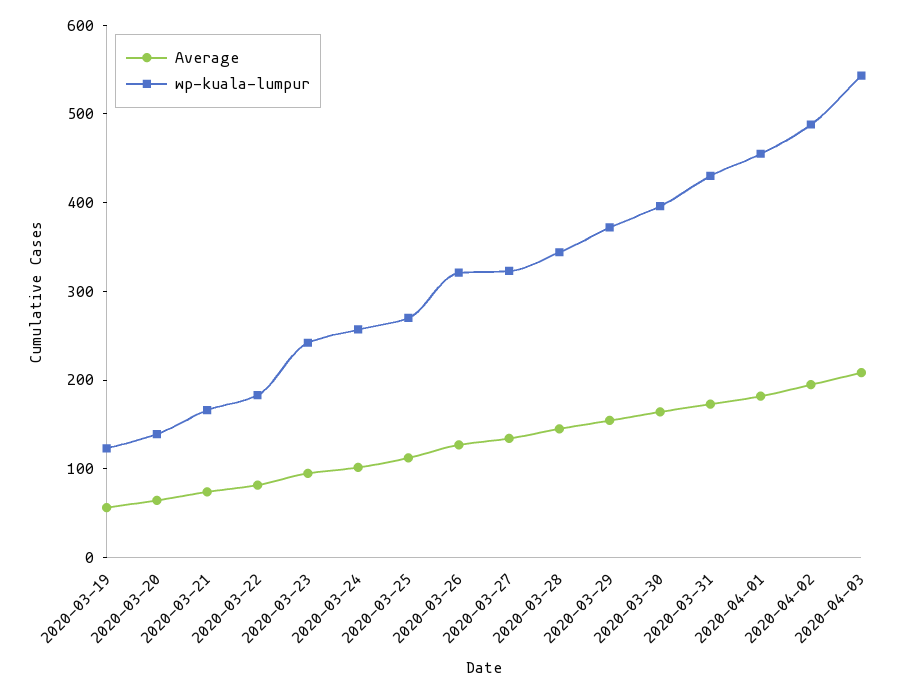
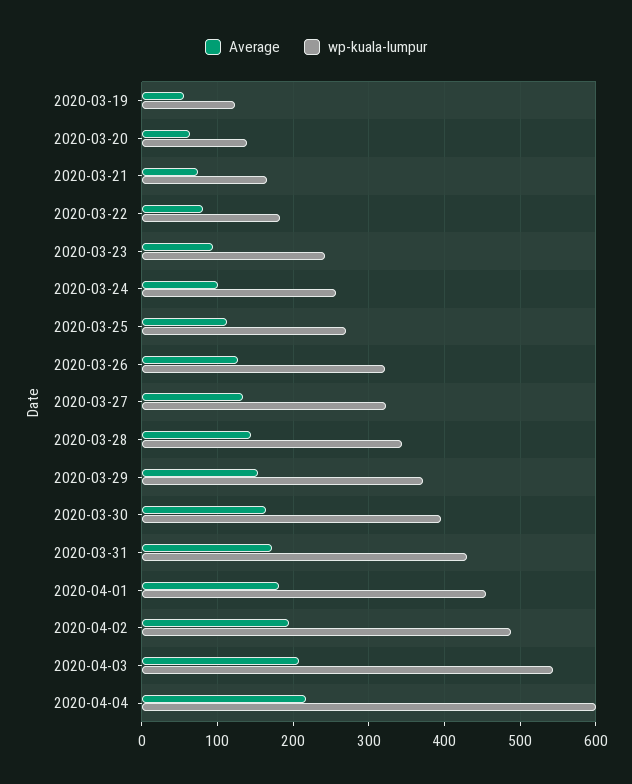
Average, 2020-04-04: none -> 220
wp-kuala-lumpur, 2020-04-04: none -> 600

